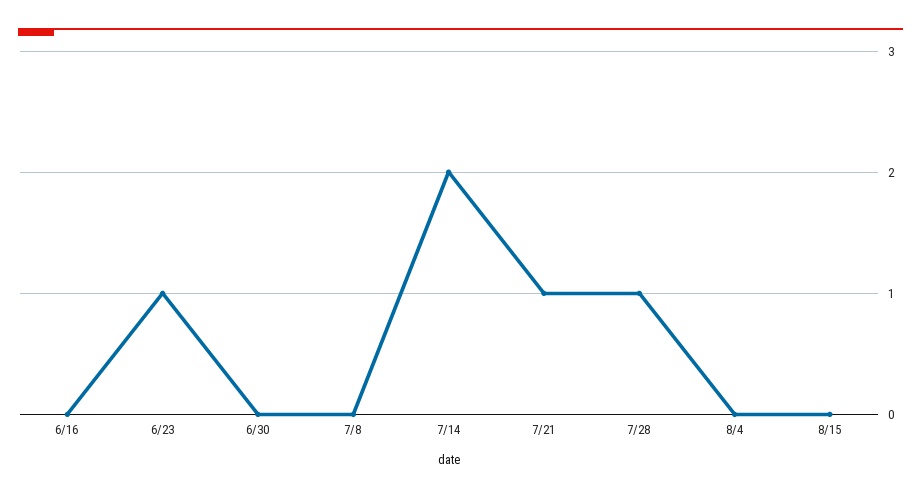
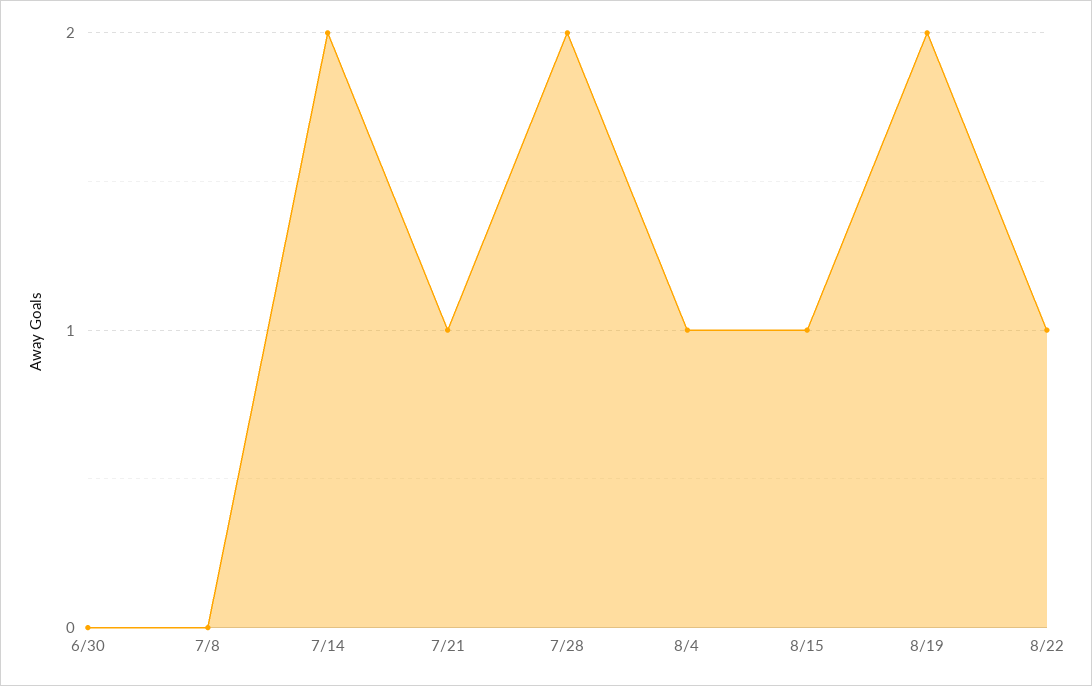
6/16: 0 -> none
6/23: 1 -> none
7/28: 1 -> 2
8/4: 0 -> 1
8/15: 0 -> 1
8/19: none -> 2
8/22: none -> 1

